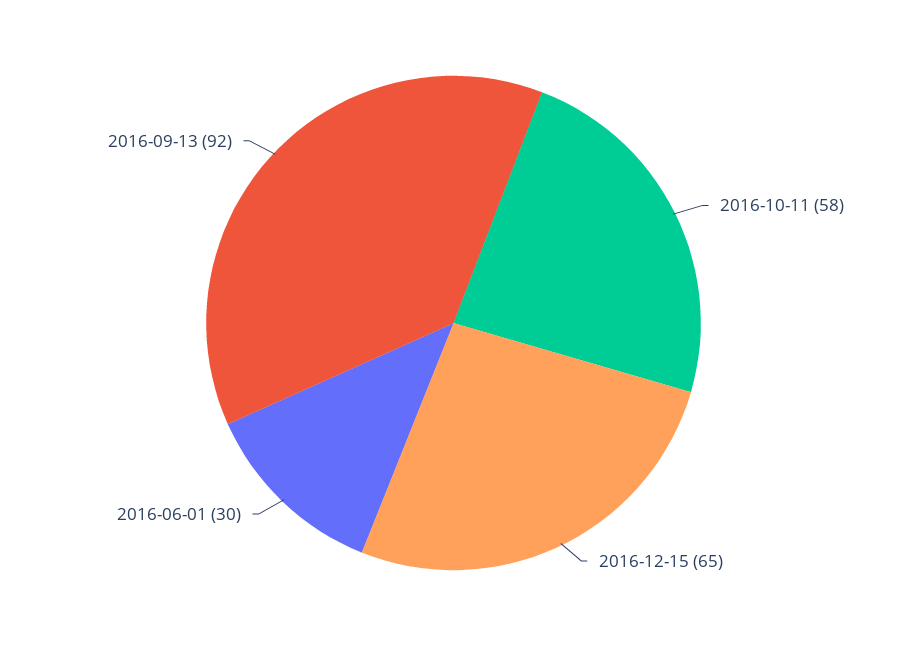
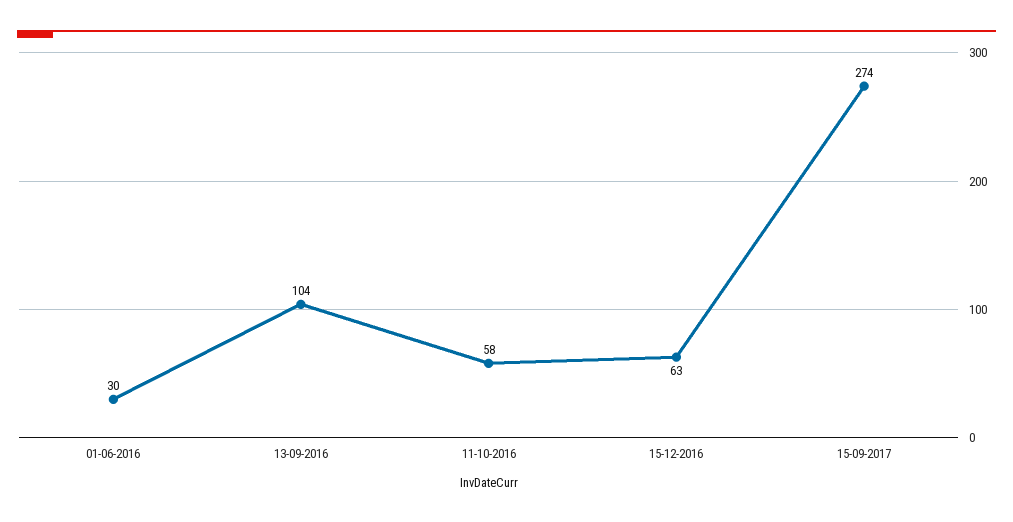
2016-12-15: 65 -> 63
2016-09-13: 92 -> 104
15-09-2017: none -> 274

